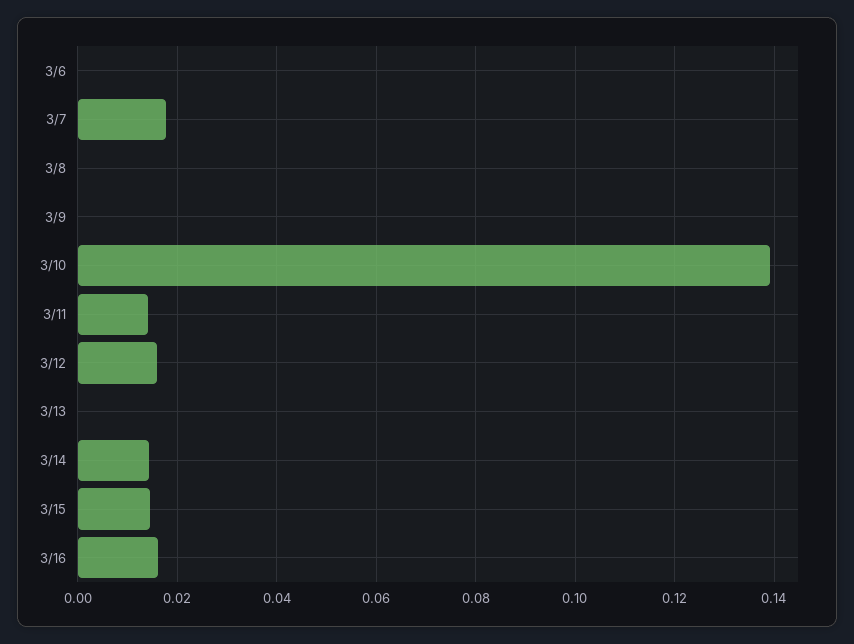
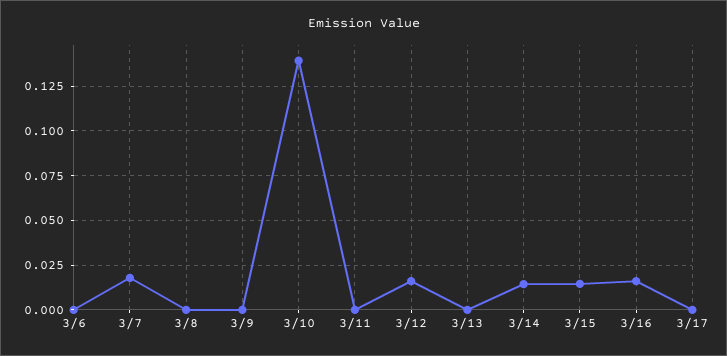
3/11: 0.014 -> 0
3/17: none -> 0

